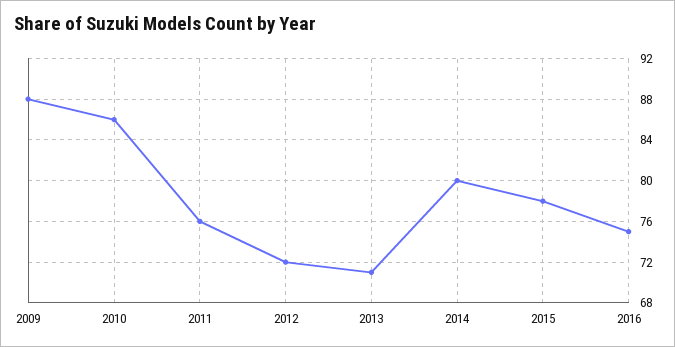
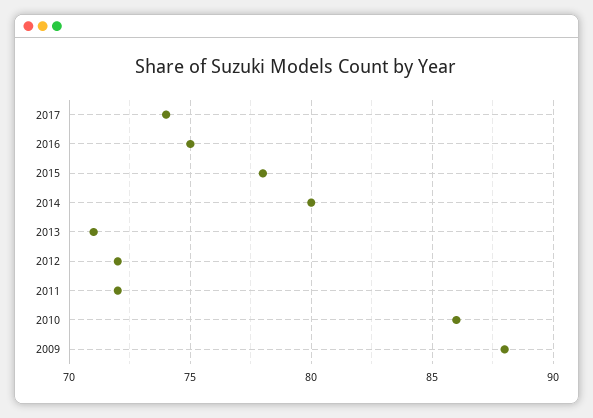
2011: 76 -> 72
2017: none -> 74

